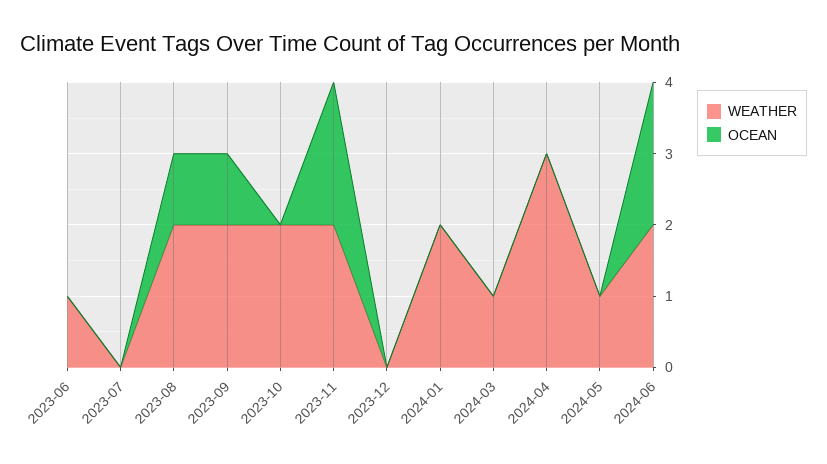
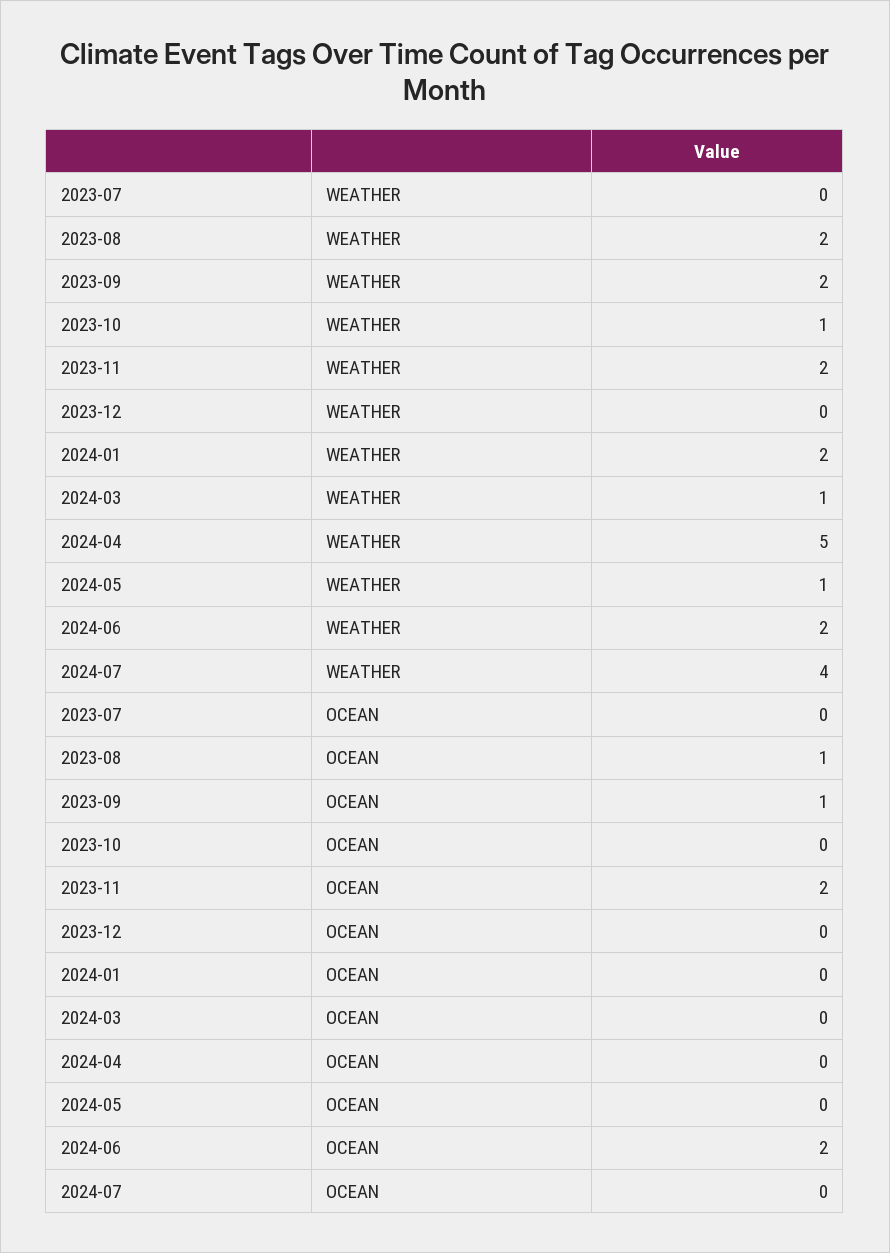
WEATHER, 2023-06: 1 -> none
OCEAN, 2023-06: 0 -> none
WEATHER, 2023-10: 2 -> 1
WEATHER, 2024-04: 3 -> 5
WEATHER, 2024-07: none -> 4
OCEAN, 2024-07: none -> 0

